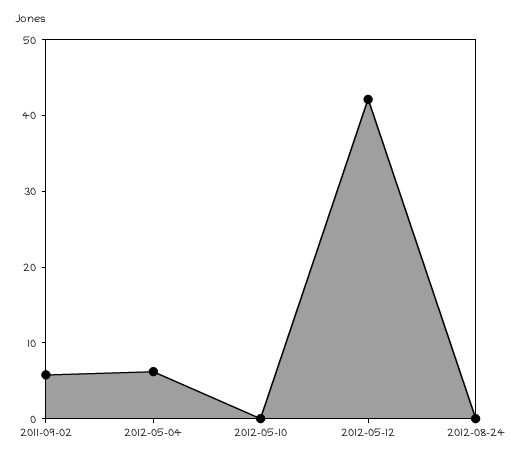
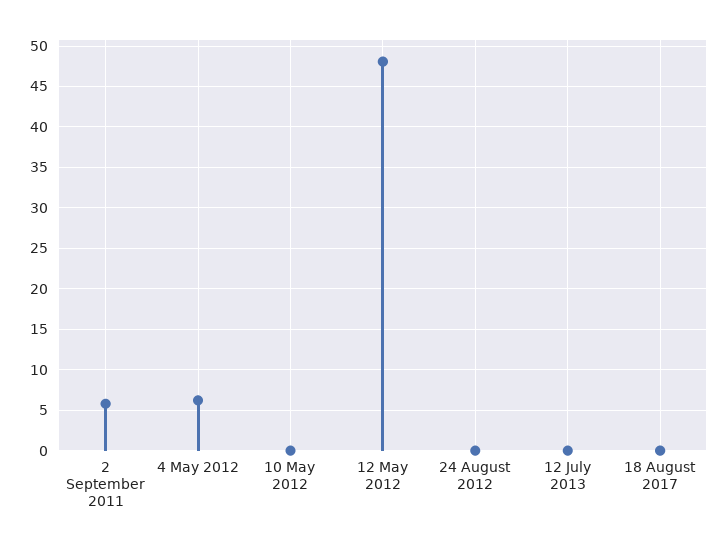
2012-05-12: 42 -> 48
12 July 2013: none -> 0
18 August 2017: none -> 0

